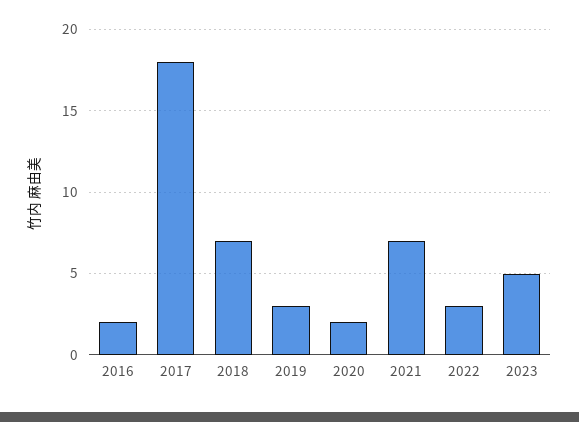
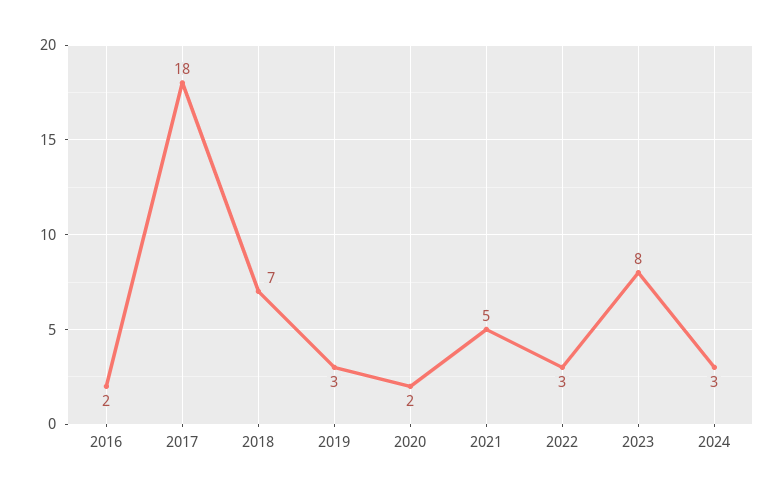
2021: 7 -> 5
2023: 5 -> 8
2024: none -> 3

